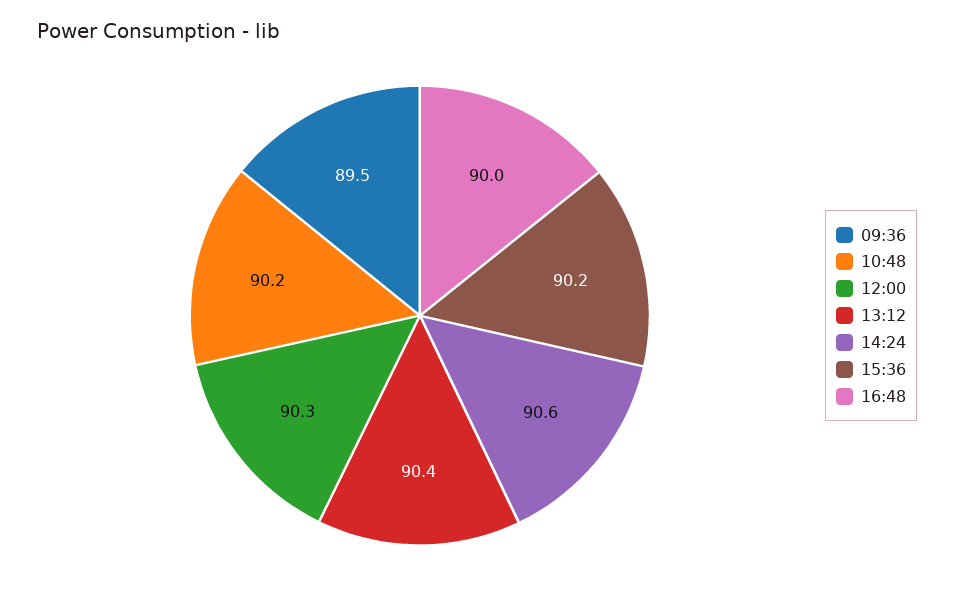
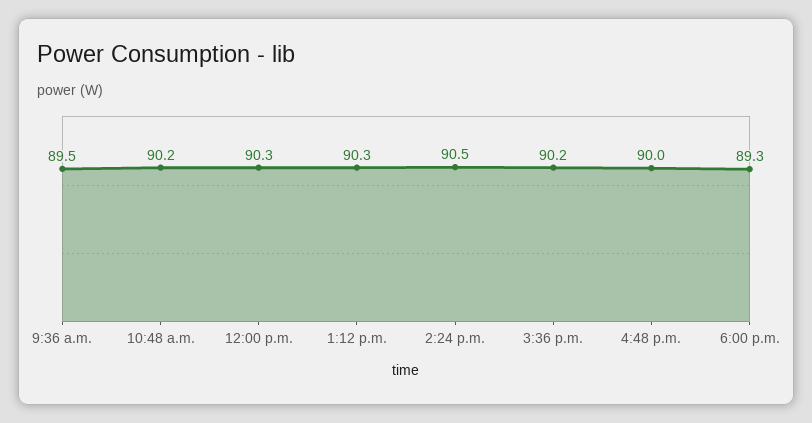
13:12: 90.4 -> 90.3
14:24: 90.6 -> 90.5
6:00 p.m.: none -> 89.3

